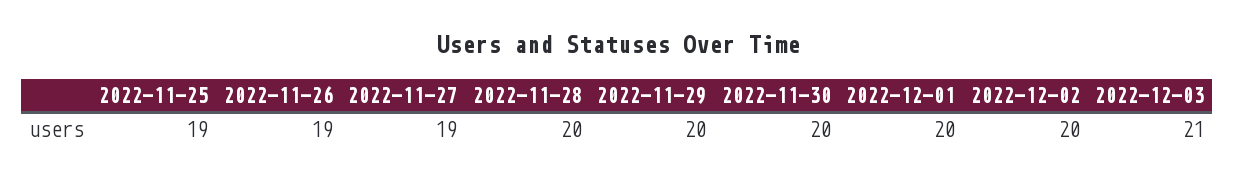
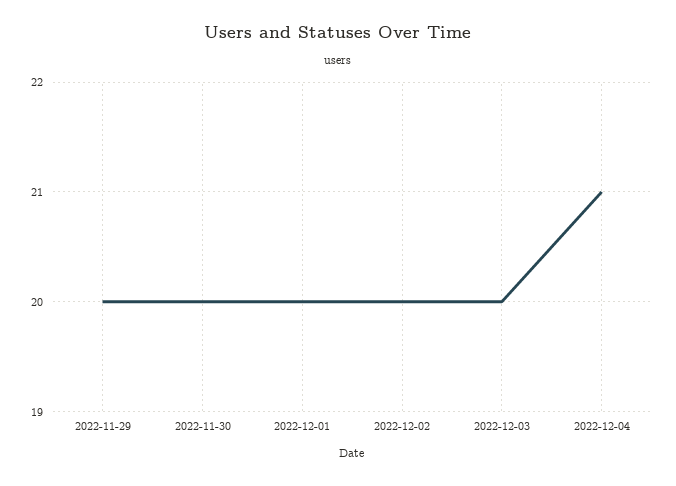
2022-11-25: 19 -> none
2022-11-26: 19 -> none
2022-11-27: 19 -> none
2022-11-28: 20 -> none
2022-12-03: 21 -> 20
2022-12-04: none -> 21

